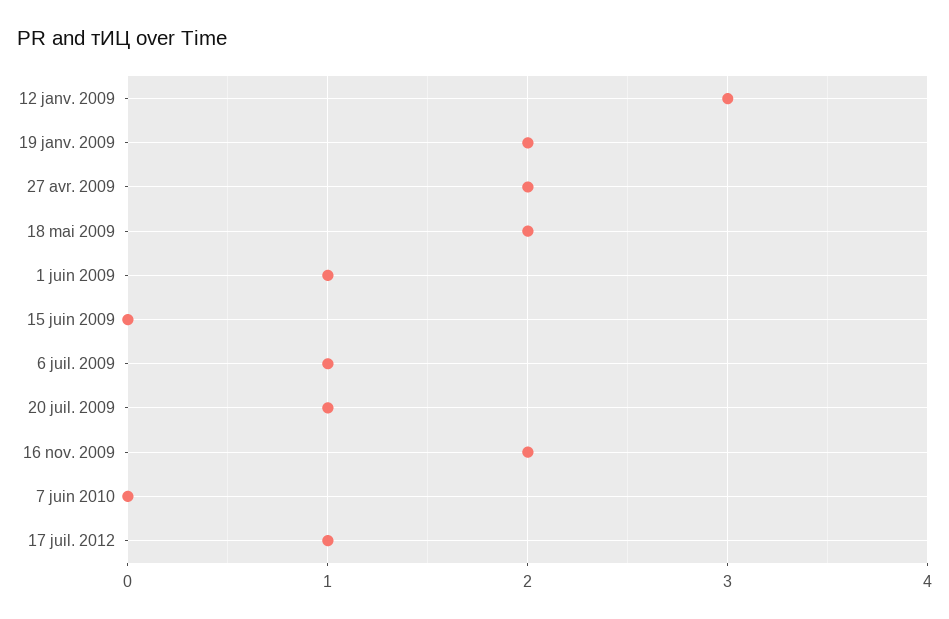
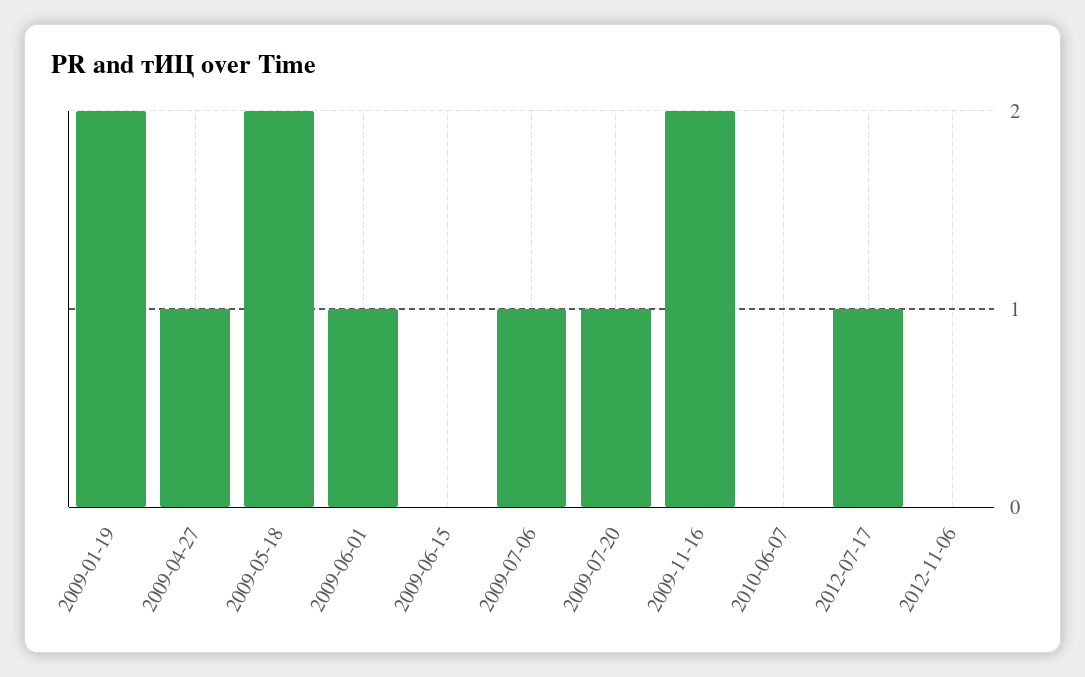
12 janv. 2009: 3 -> none
27 avr. 2009: 2 -> 1
2012-11-06: none -> 0

